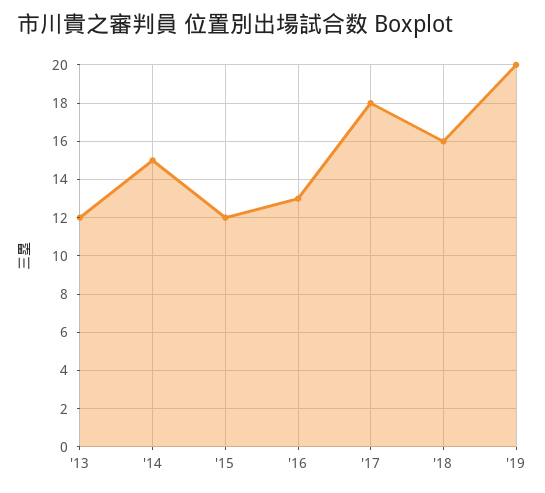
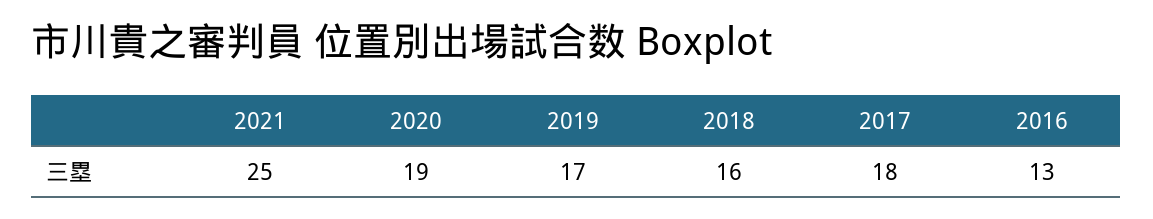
'13: 12 -> none
'14: 15 -> none
'15: 12 -> none
'19: 20 -> 17
2021: none -> 25
2020: none -> 19

